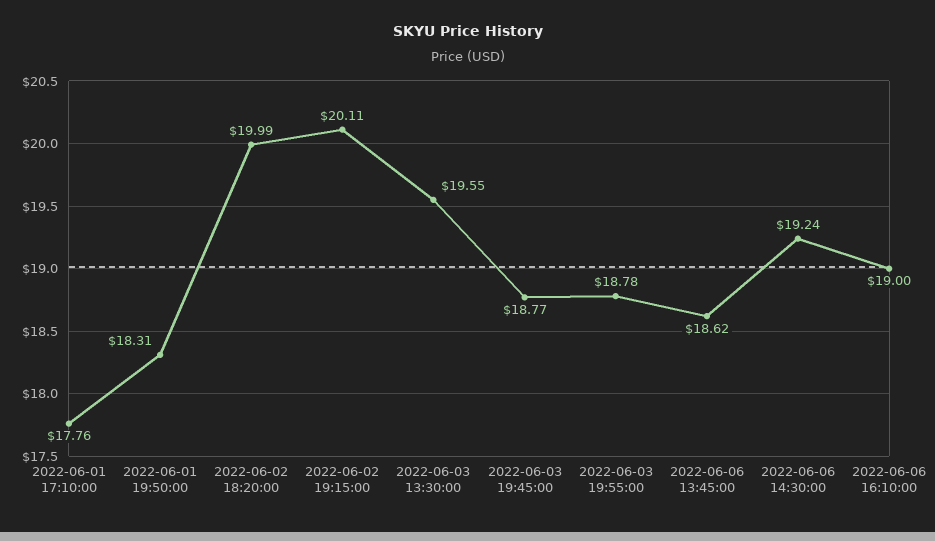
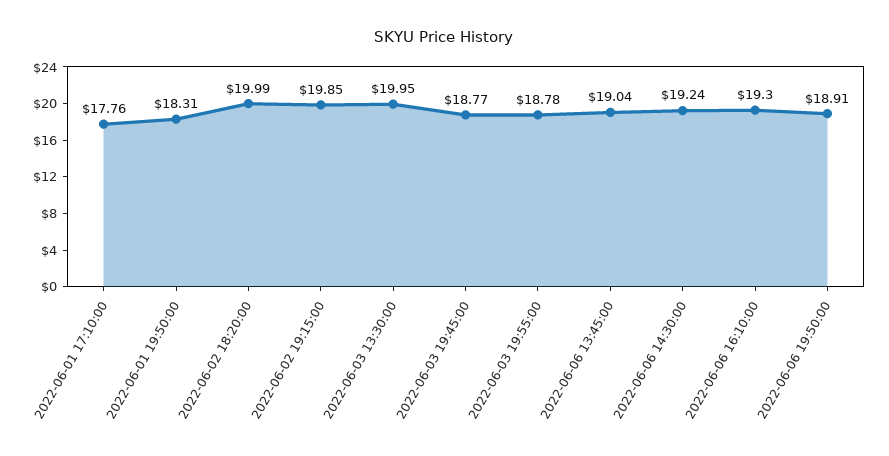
2022-06-02 19:15:00: 20.11 -> 19.85
2022-06-03 13:30:00: 19.55 -> 19.95
2022-06-06 13:45:00: 18.62 -> 19.04
2022-06-06 16:10:00: 19 -> 19.3
2022-06-06 19:50:00: none -> 18.91

